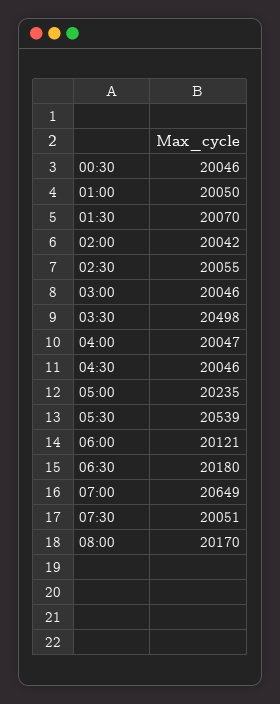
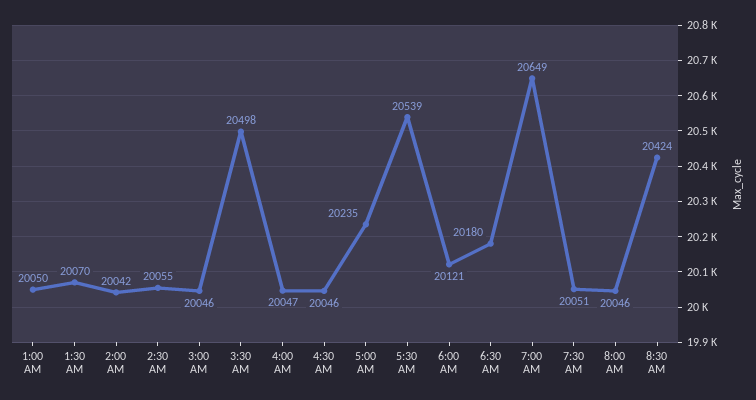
00:30: 20046 -> none
08:00: 20170 -> 20046
8:30 AM: none -> 20424

